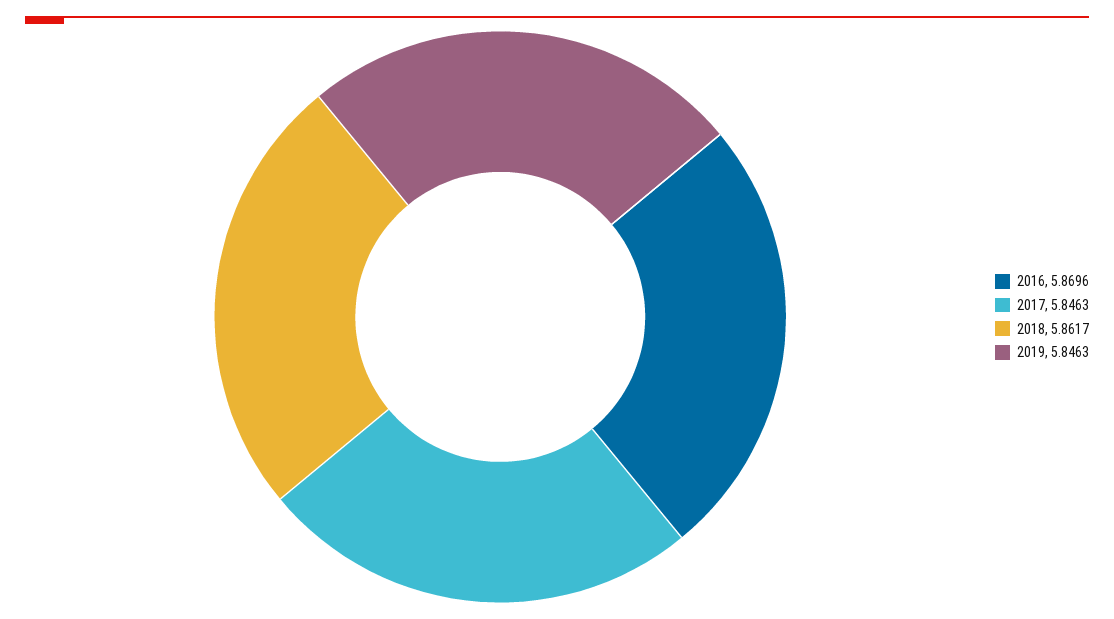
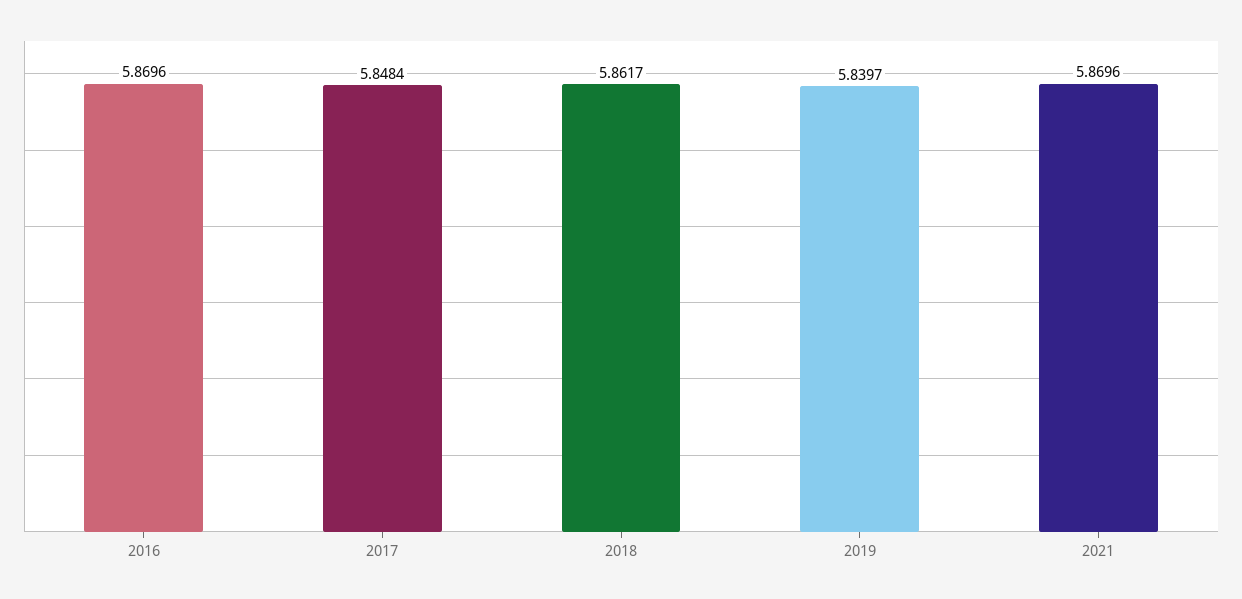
2017: 5.8463 -> 5.8484
2019: 5.8463 -> 5.8397
2021: none -> 5.8696

